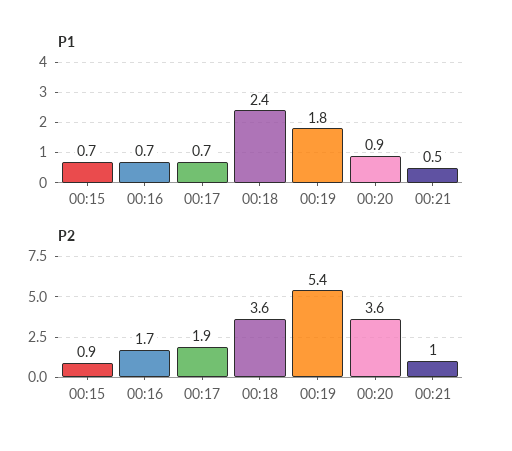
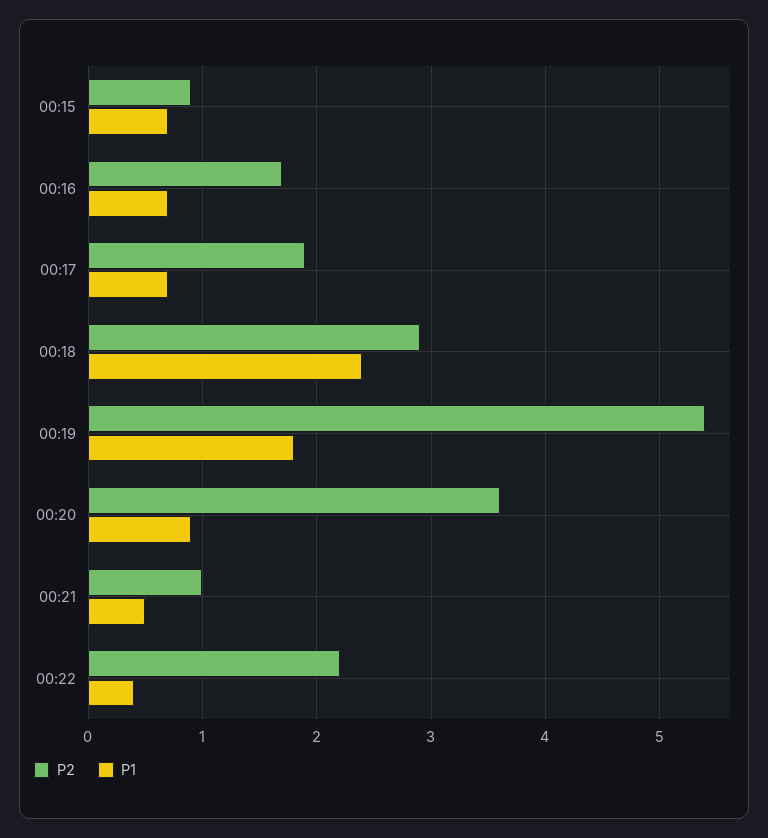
P2, 00:18: 3.6 -> 2.9
P2, 00:22: none -> 2.2
P1, 00:22: none -> 0.4

